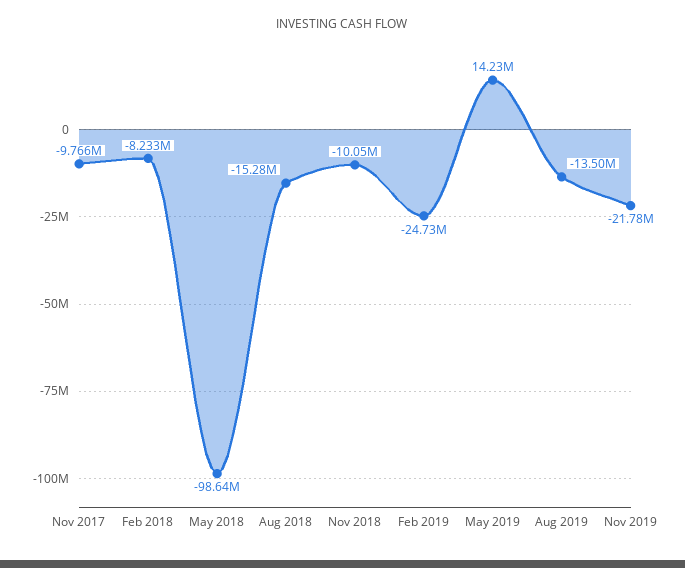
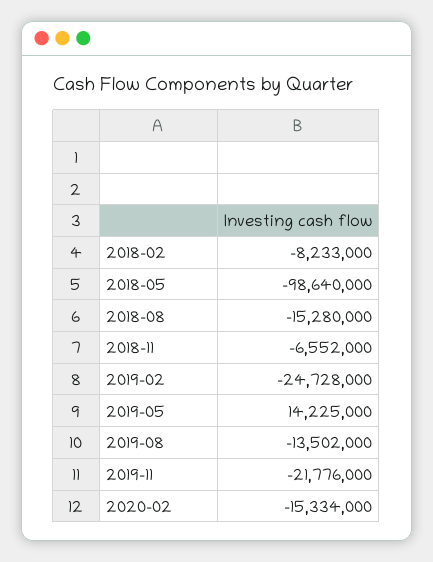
Nov 2017: -9766000 -> none
Nov 2018: -10050000 -> -6552000
2020-02: none -> -15334000

